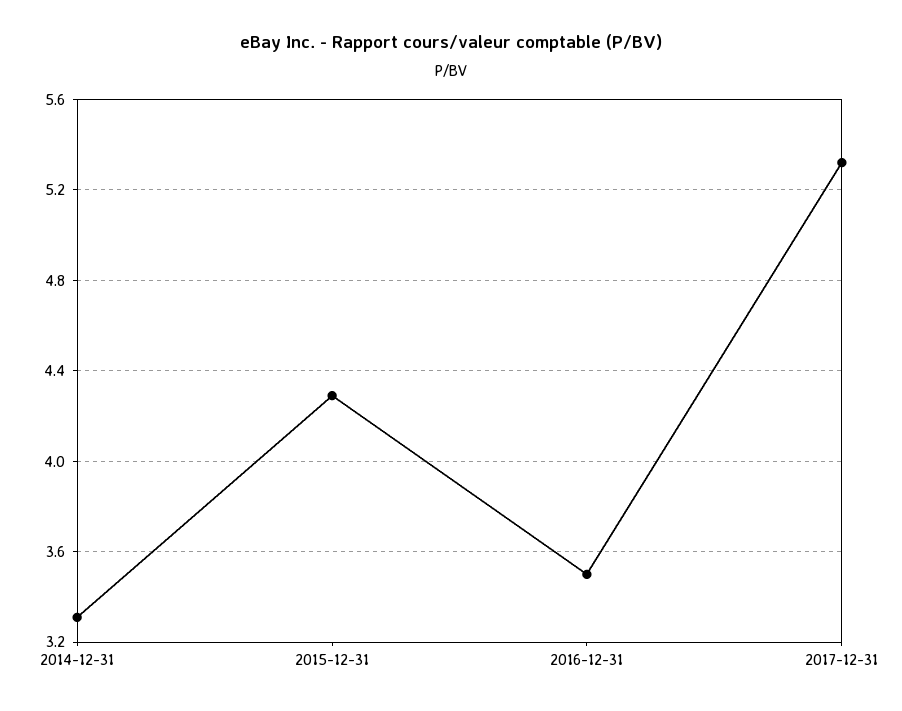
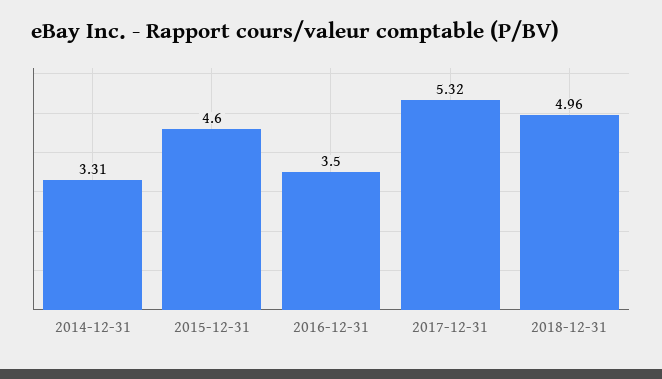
2015-12-31: 4.3 -> 4.6
2018-12-31: none -> 4.96

